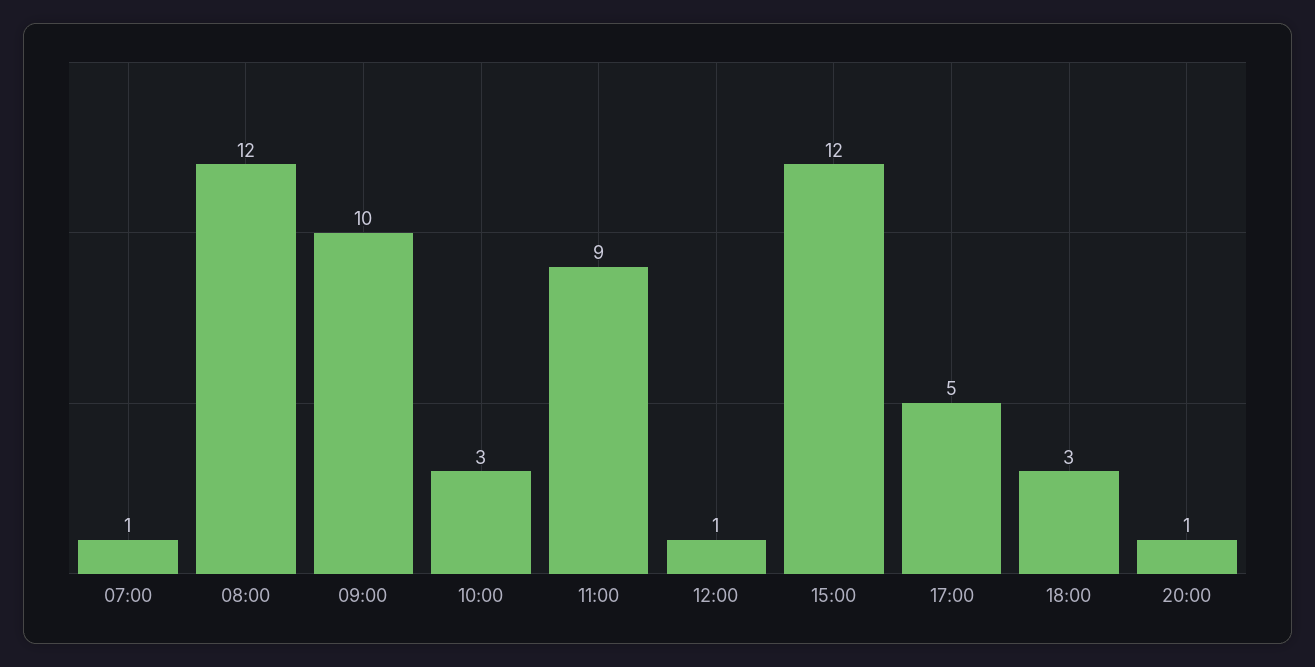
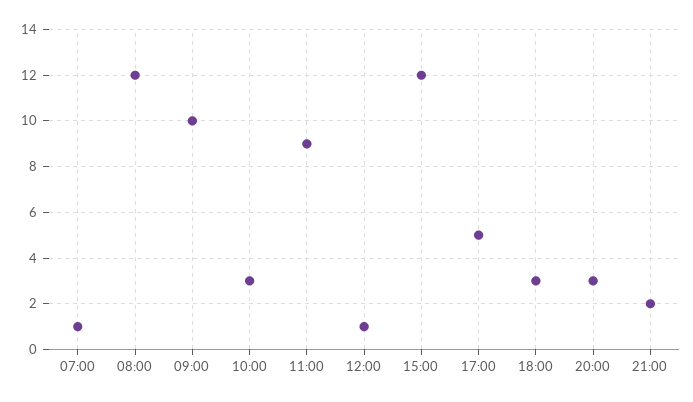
20:00: 1 -> 3
21:00: none -> 2

